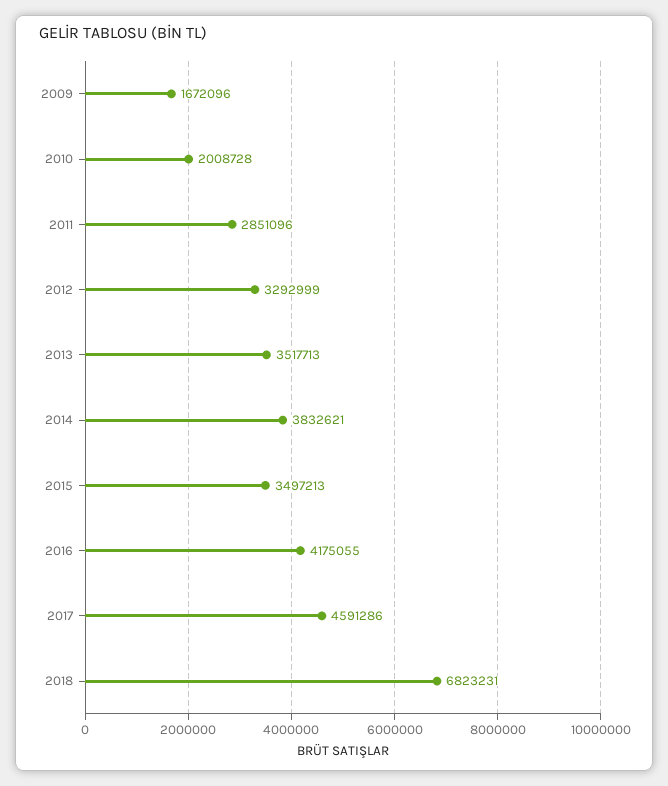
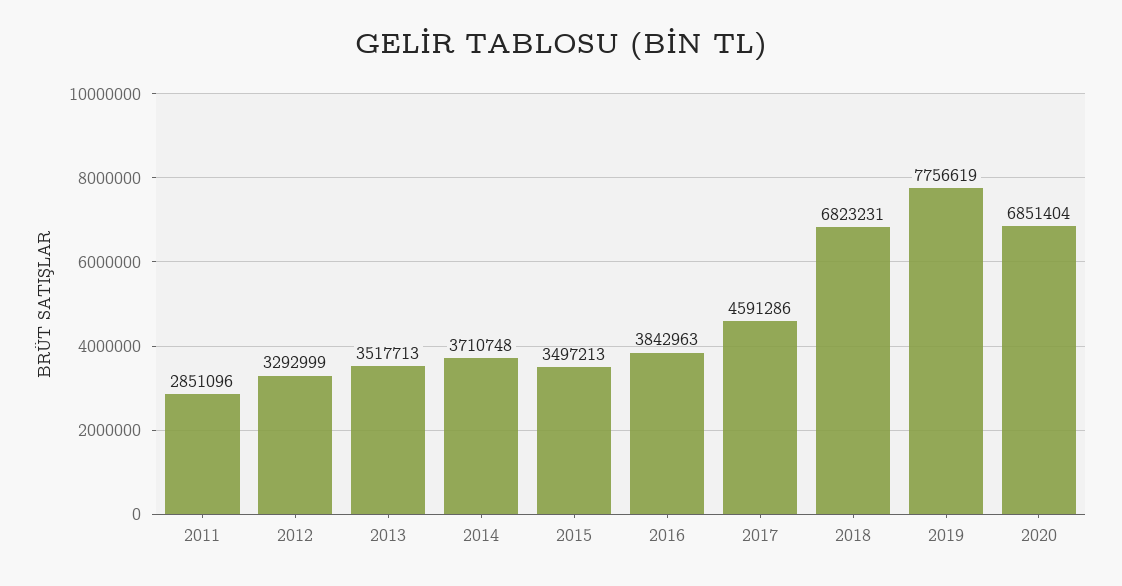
2009: 1672096 -> none
2010: 2008728 -> none
2014: 3832621 -> 3710748
2016: 4175055 -> 3842963
2019: none -> 7756619
2020: none -> 6851404

